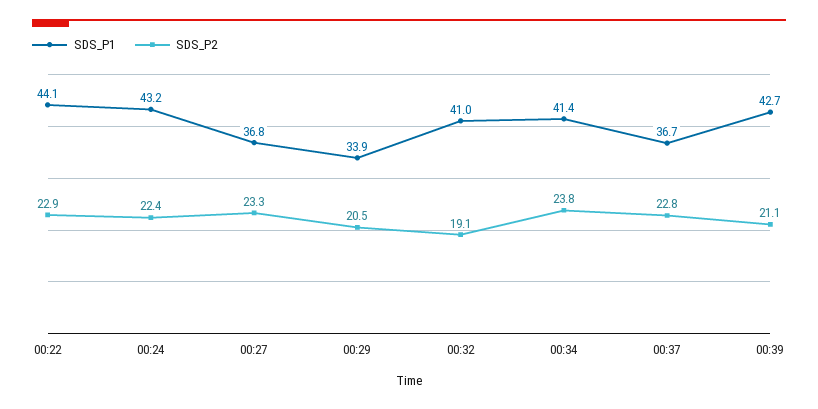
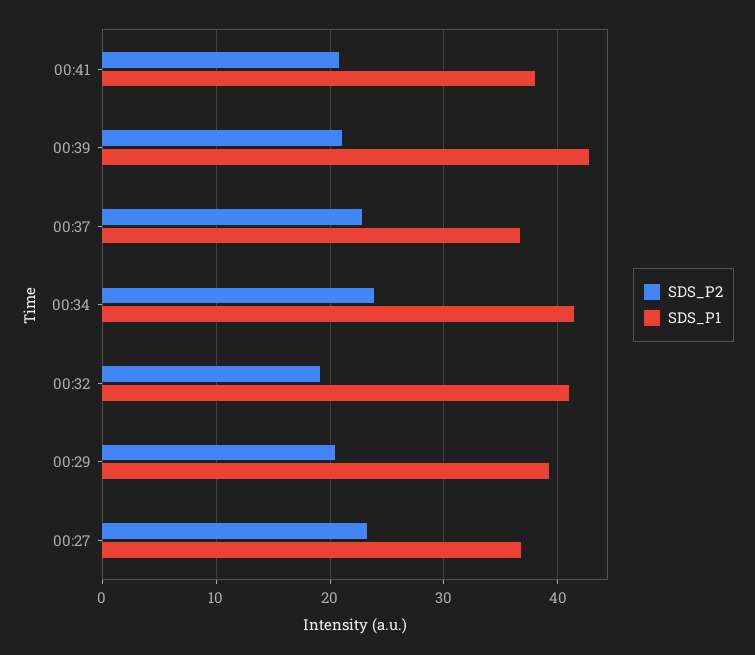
SDS_P1, 00:22: 44.1 -> none
SDS_P2, 00:22: 22.9 -> none
SDS_P1, 00:24: 43.2 -> none
SDS_P2, 00:24: 22.4 -> none
SDS_P1, 00:29: 33.9 -> 39
SDS_P2, 00:41: none -> 21
SDS_P1, 00:41: none -> 38

